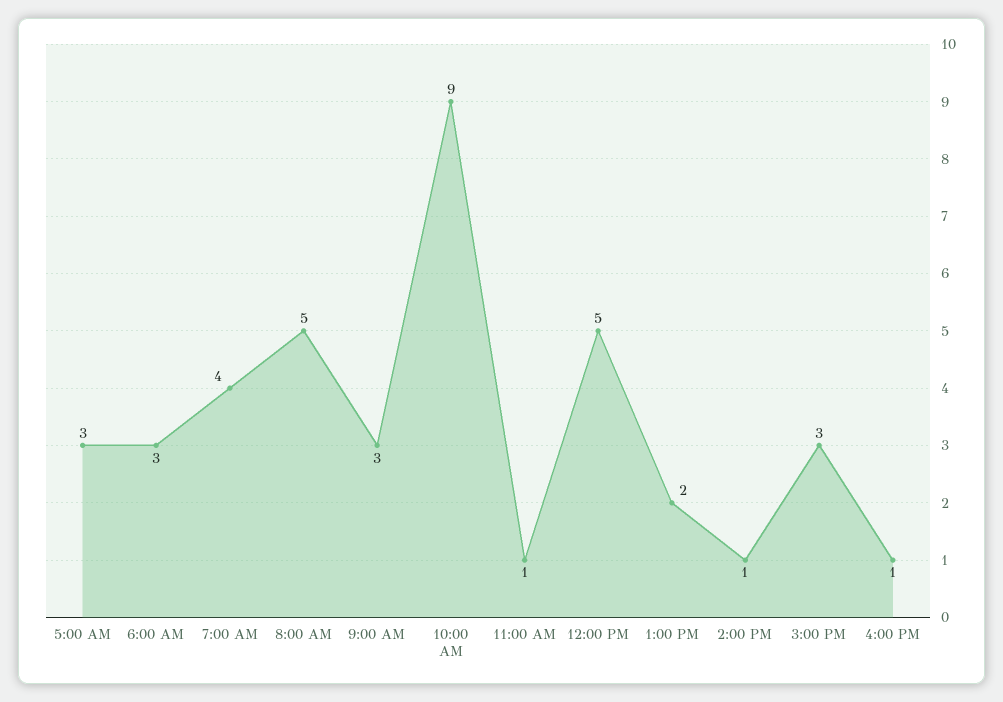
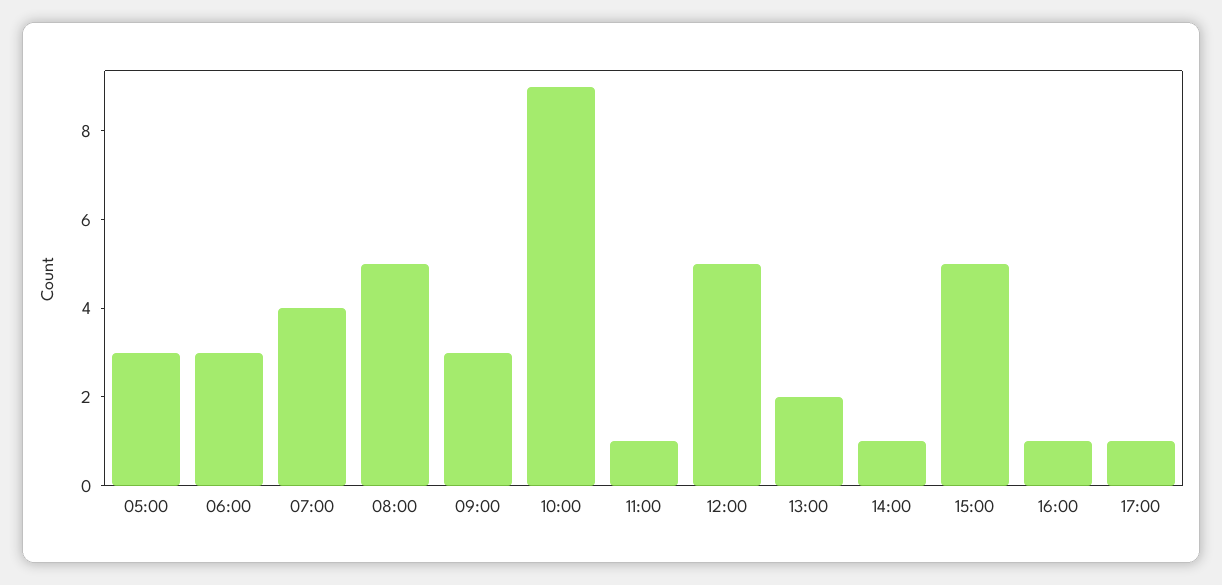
3:00 PM: 3 -> 5
17:00: none -> 1

